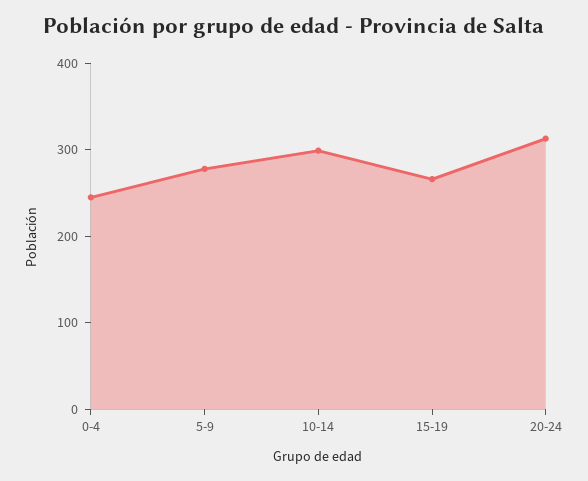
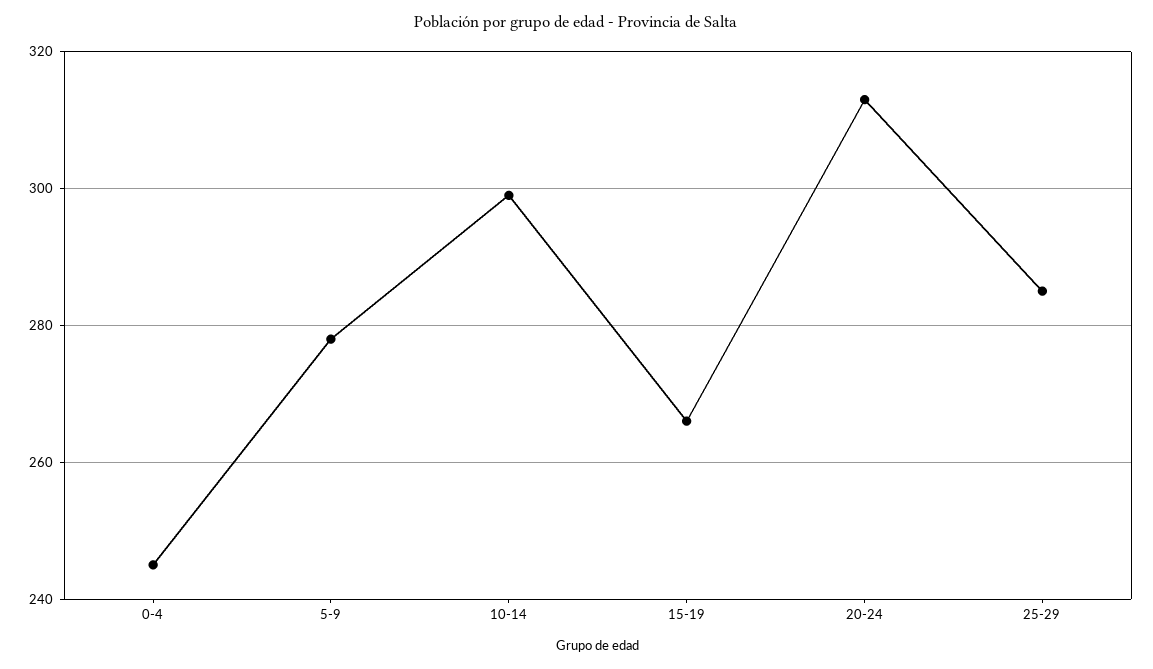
25-29: none -> 285

